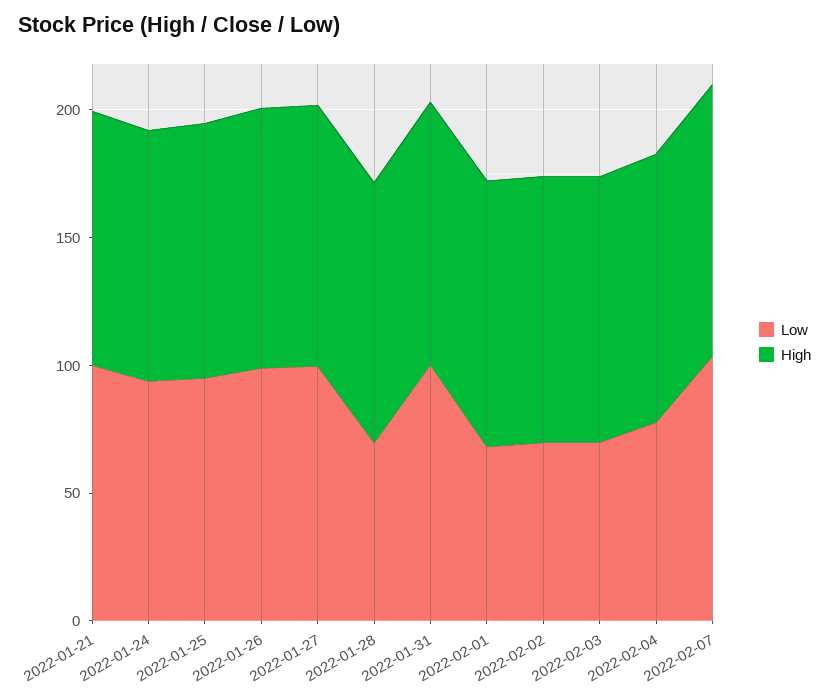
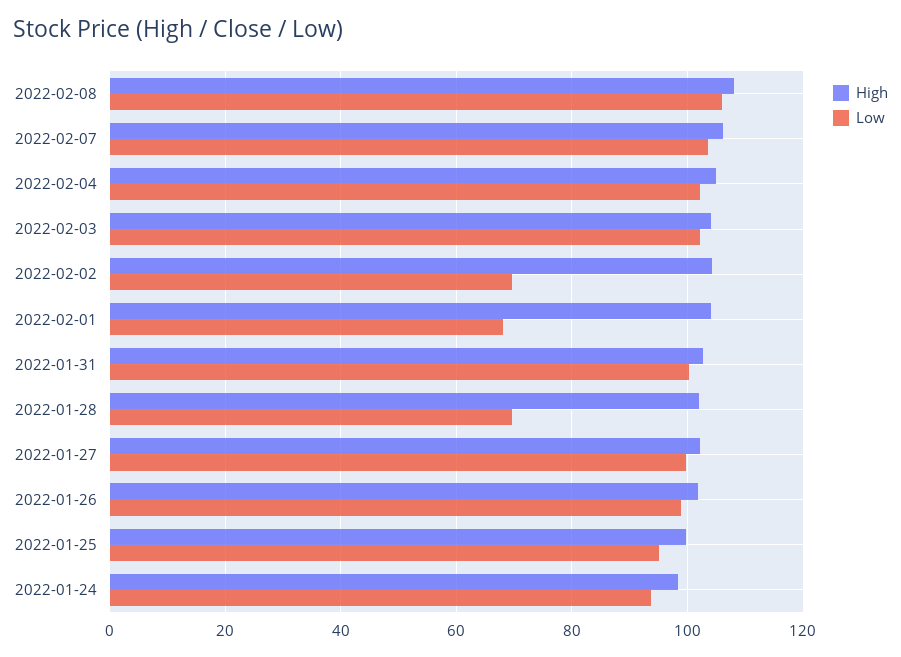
Low, 2022-01-21: 100 -> none
High, 2022-01-21: 100 -> none
Low, 2022-02-03: 70 -> 102
Low, 2022-02-04: 80 -> 102
High, 2022-02-08: none -> 108
Low, 2022-02-08: none -> 106

